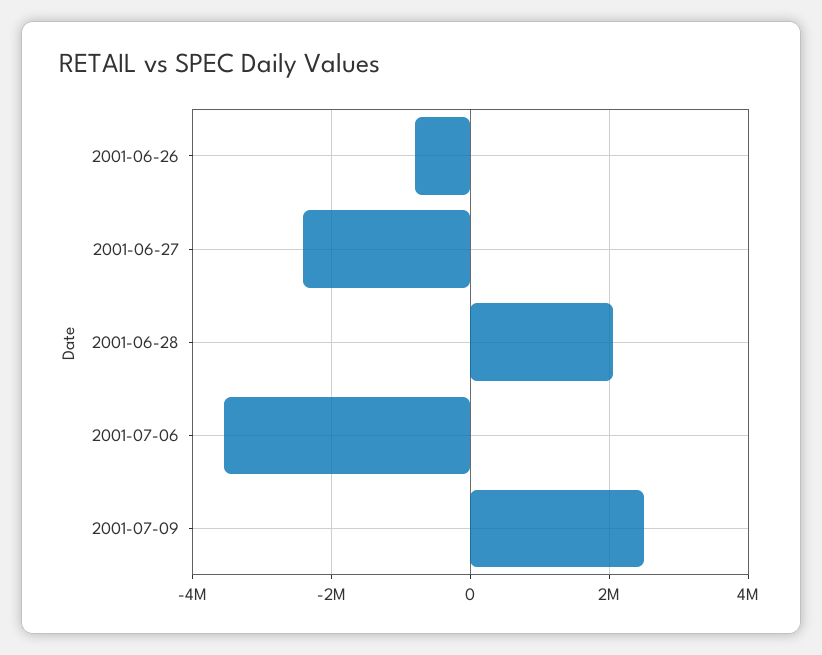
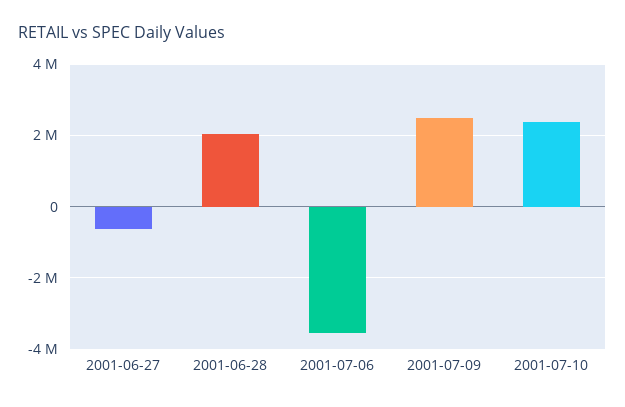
2001-06-26: -800000 -> none
2001-06-27: -2400000 -> -600000
2001-07-10: none -> 2400000

